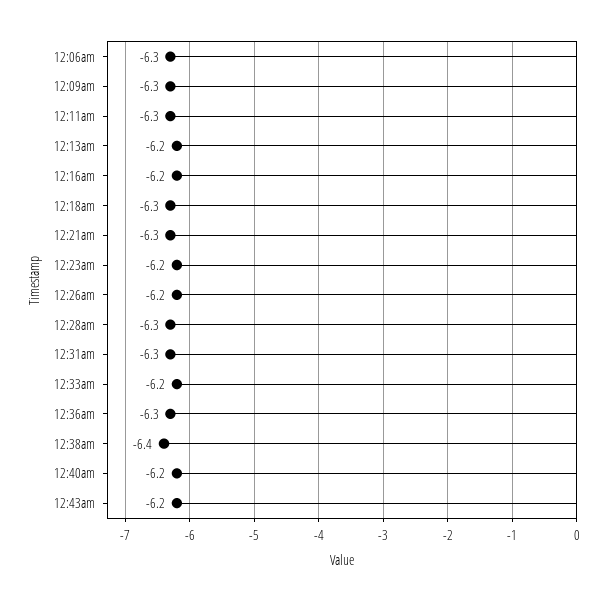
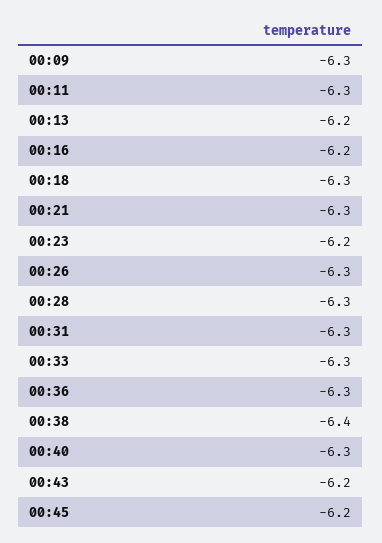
12:06am: -6.3 -> none
12:26am: -6.2 -> -6.3
12:33am: -6.2 -> -6.3
12:40am: -6.2 -> -6.3
00:45: none -> -6.2

